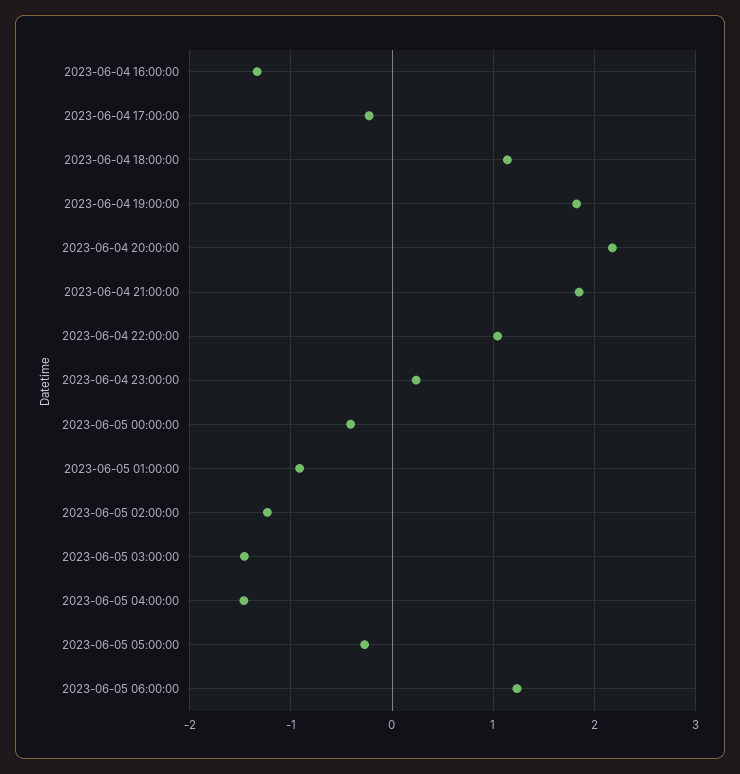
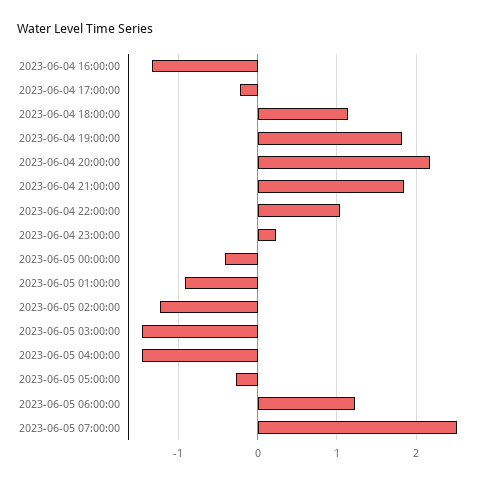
2023-06-05 07:00:00: none -> 2.5

